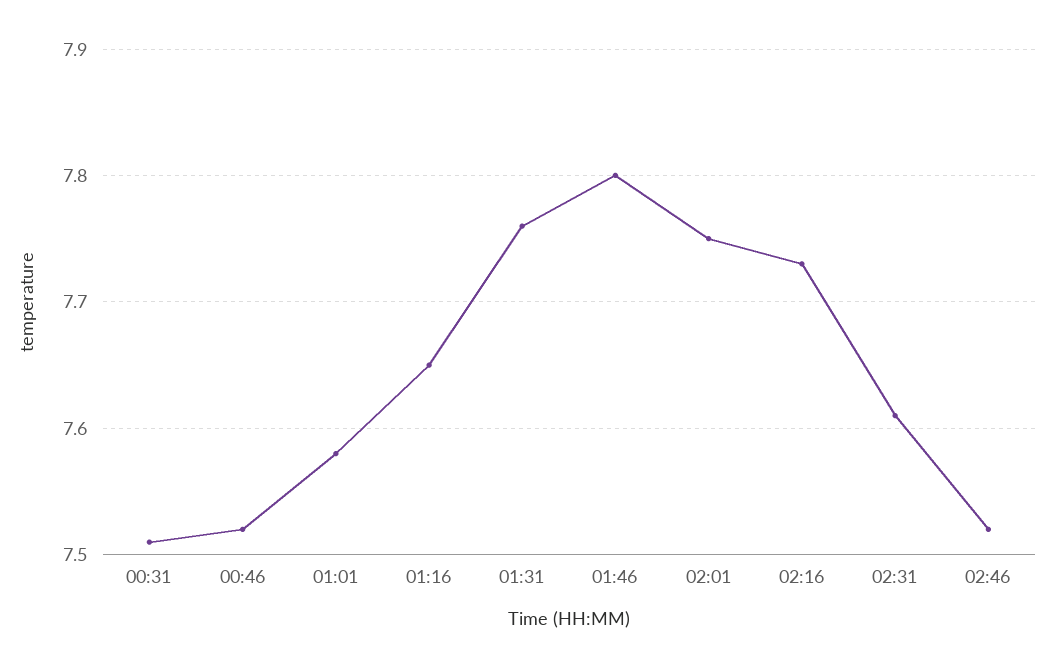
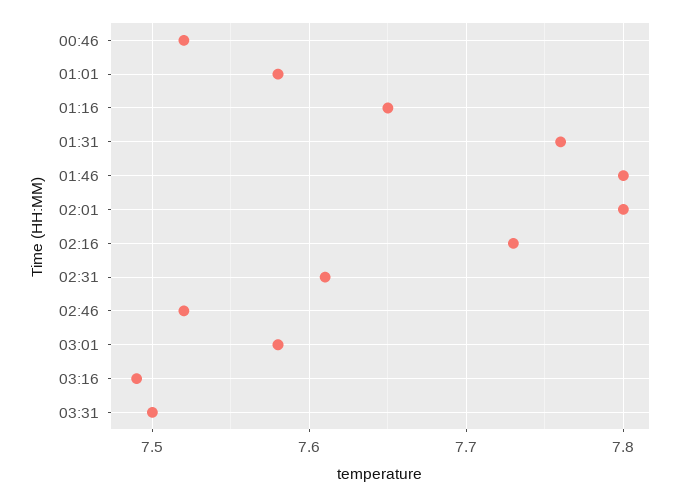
00:31: 7.51 -> none
02:01: 7.75 -> 7.8
03:01: none -> 7.58
03:16: none -> 7.49
03:31: none -> 7.5

